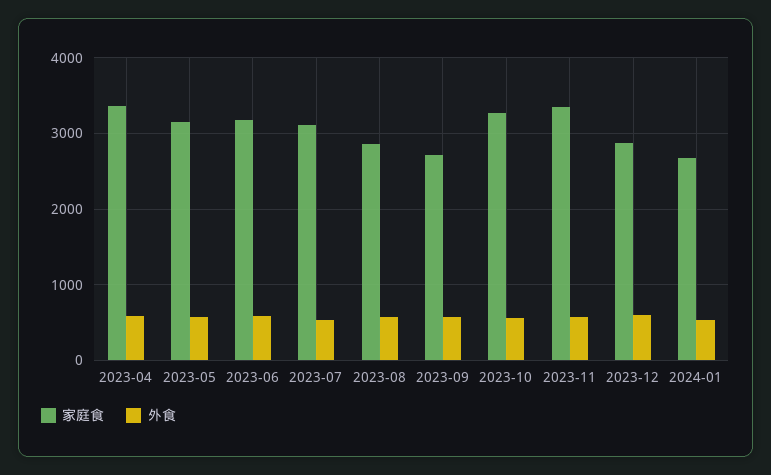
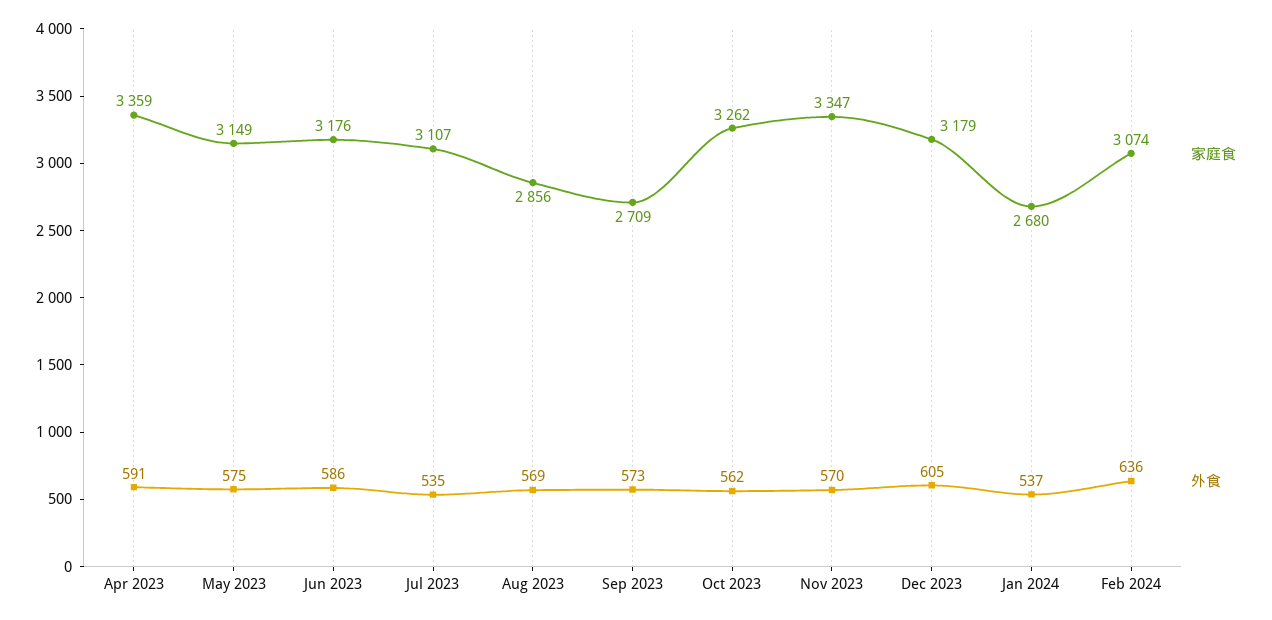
家庭食, 2023-12: 2900 -> 3179
家庭食, Feb 2024: none -> 3074
外食, Feb 2024: none -> 636

